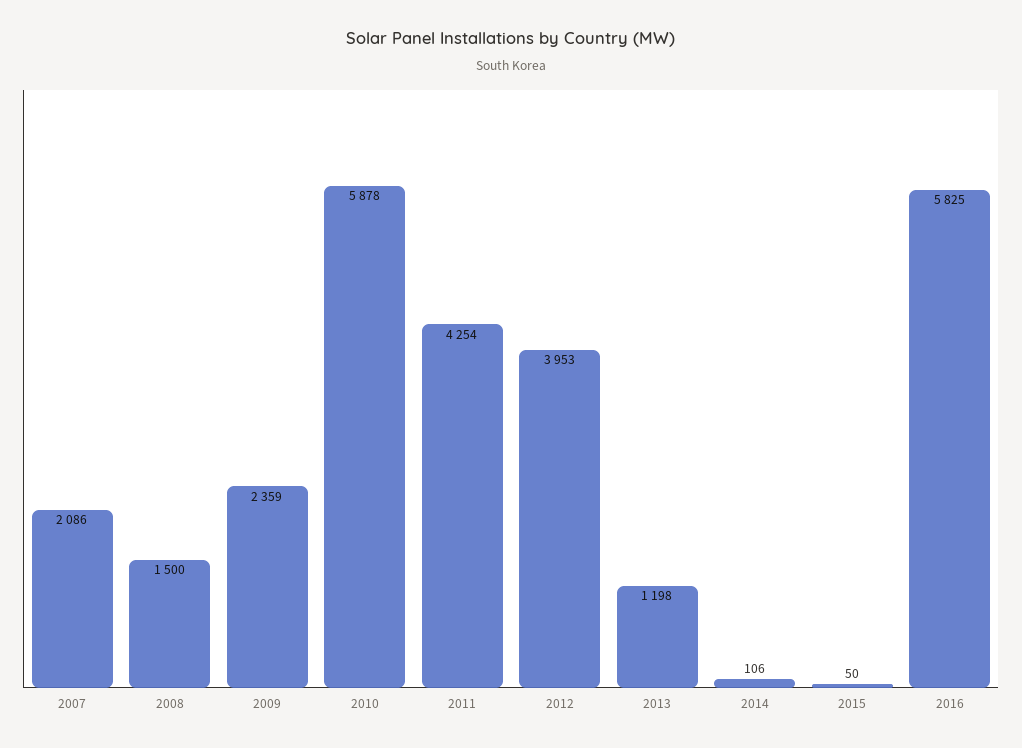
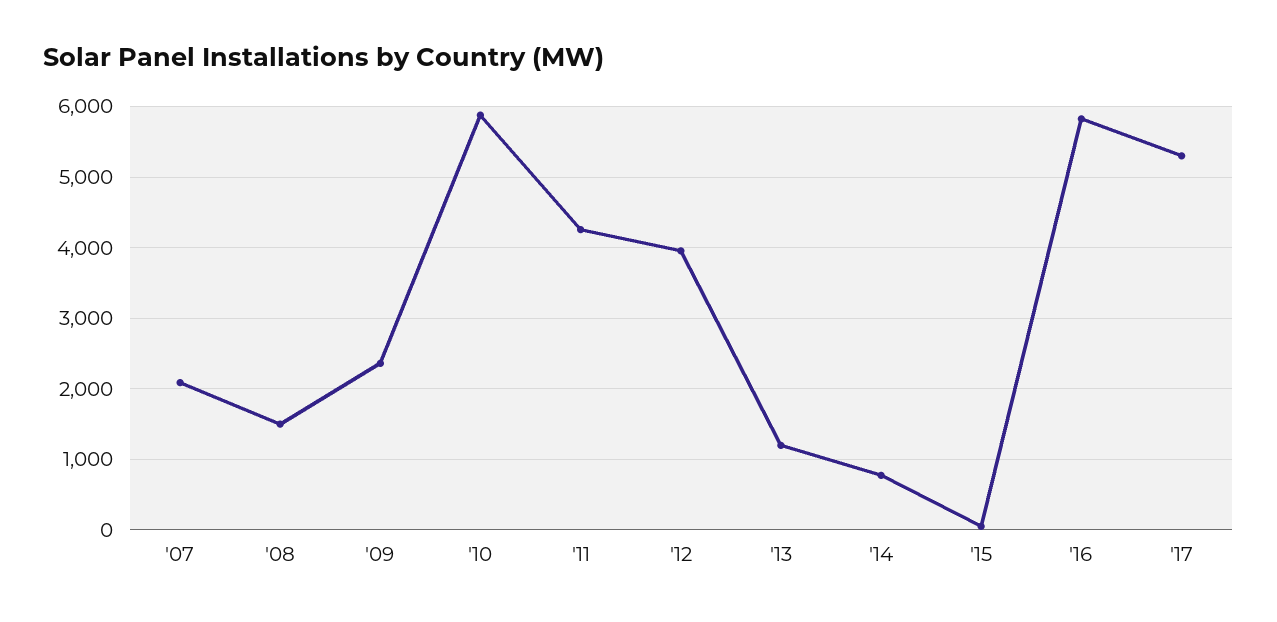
2014: 106 -> 800
'17: none -> 5300

